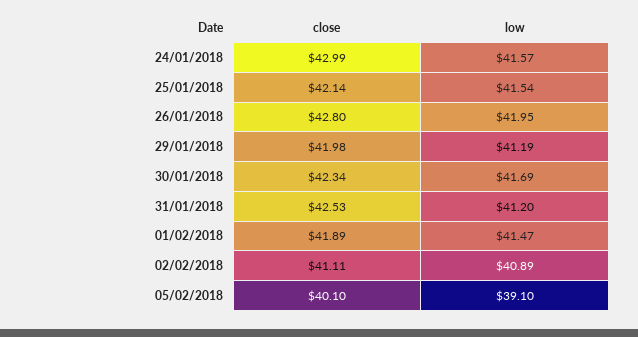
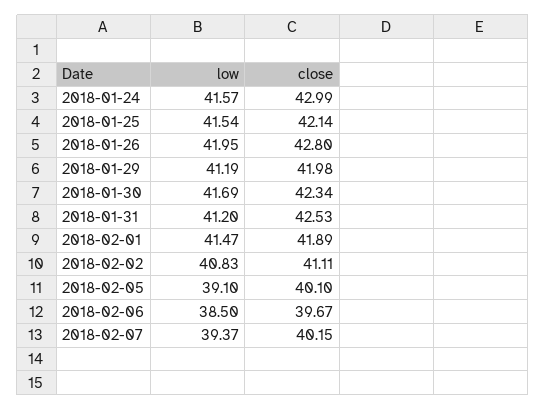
low, 02/02/2018: 40.89 -> 40.83
low, 2018-02-06: none -> 38.5
close, 2018-02-06: none -> 39.67
low, 2018-02-07: none -> 39.37
close, 2018-02-07: none -> 40.15

